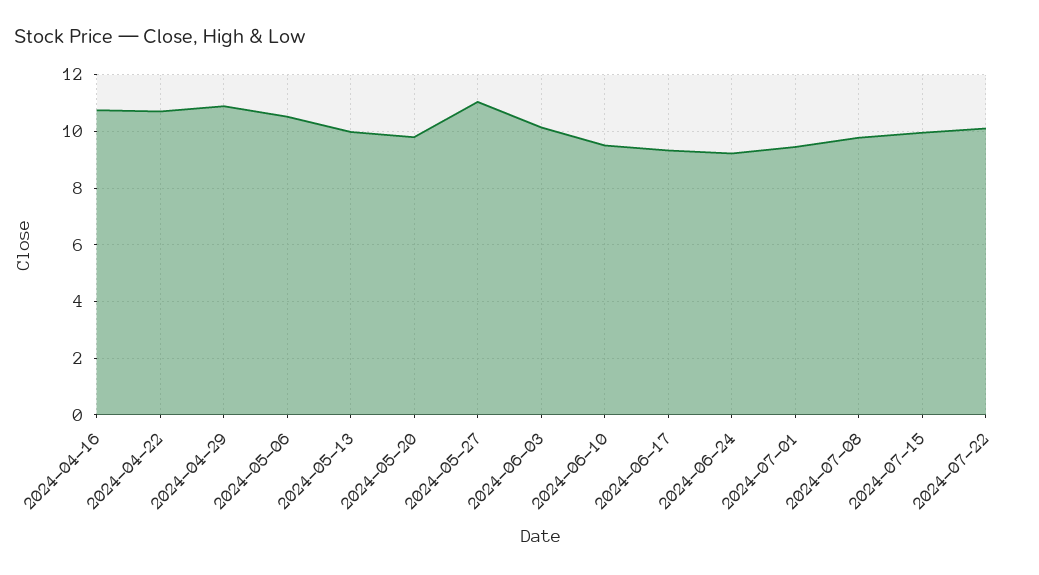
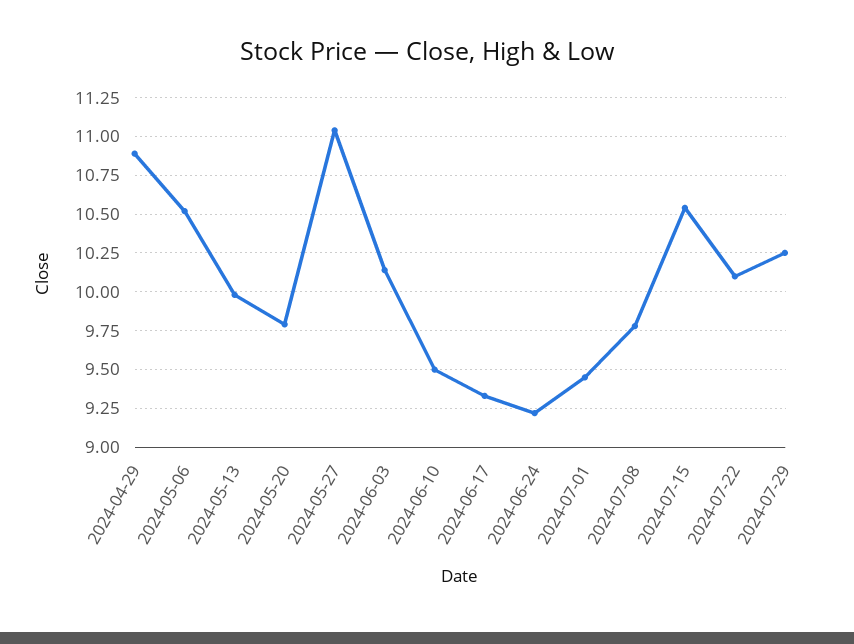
2024-04-16: 10.75 -> none
2024-04-22: 10.75 -> none
2024-07-15: 10 -> 10.55
2024-07-29: none -> 10.25

